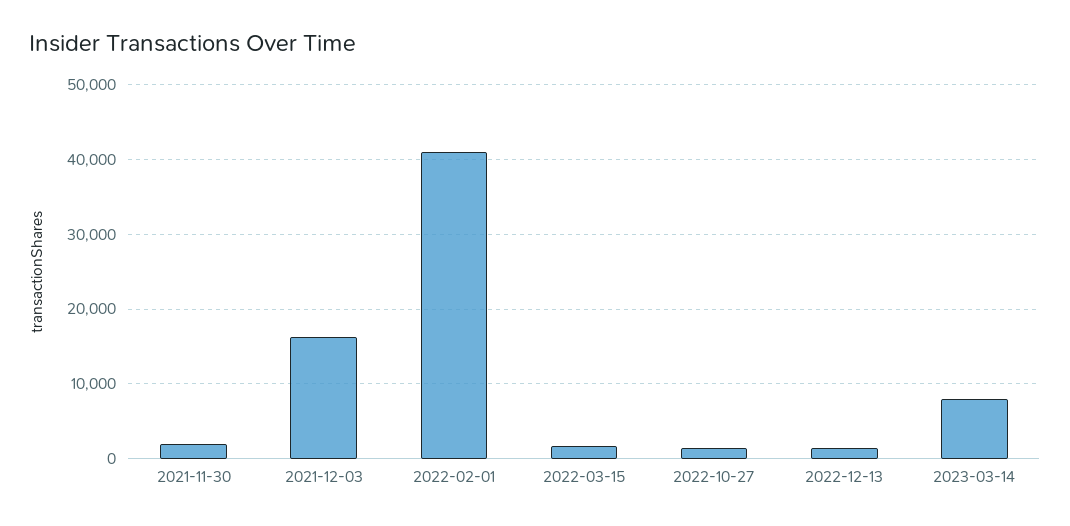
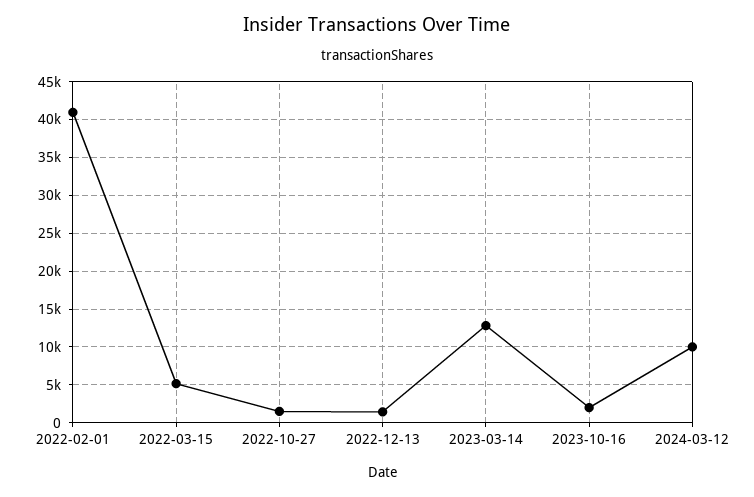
2021-11-30: 2000 -> none
2021-12-03: 16000 -> none
2022-03-15: 2000 -> 5000
2023-03-14: 8000 -> 13000
2023-10-16: none -> 2000
2024-03-12: none -> 10000

